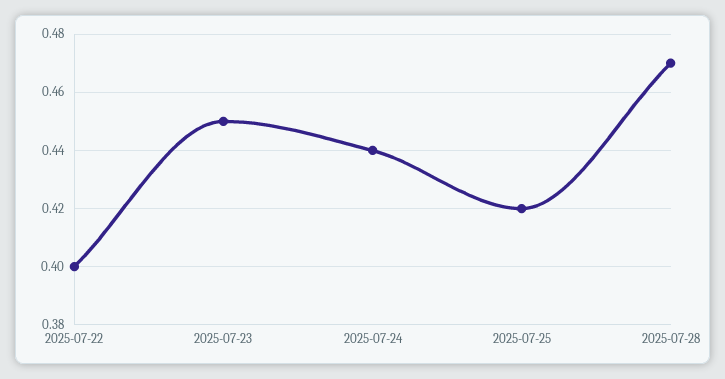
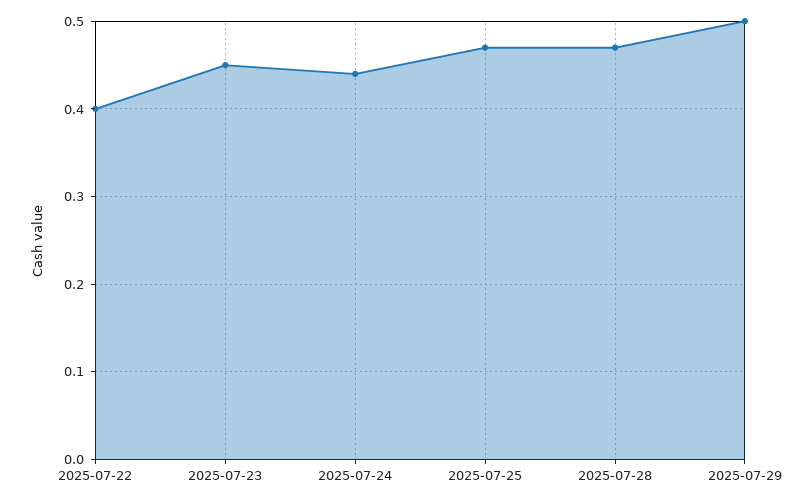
2025-07-25: 0.42 -> 0.47
2025-07-29: none -> 0.5

